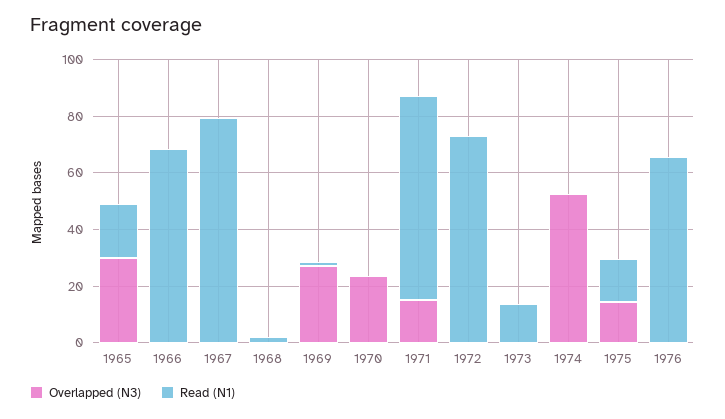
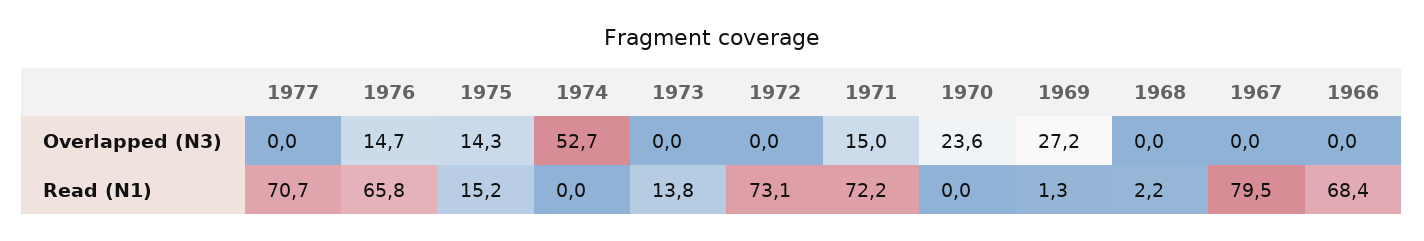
Overlapped (N3), 1965: 30 -> none
Read (N1), 1965: 20 -> none
Overlapped (N3), 1976: 0 -> 14.7
Overlapped (N3), 1977: none -> 0
Read (N1), 1977: none -> 70.7

